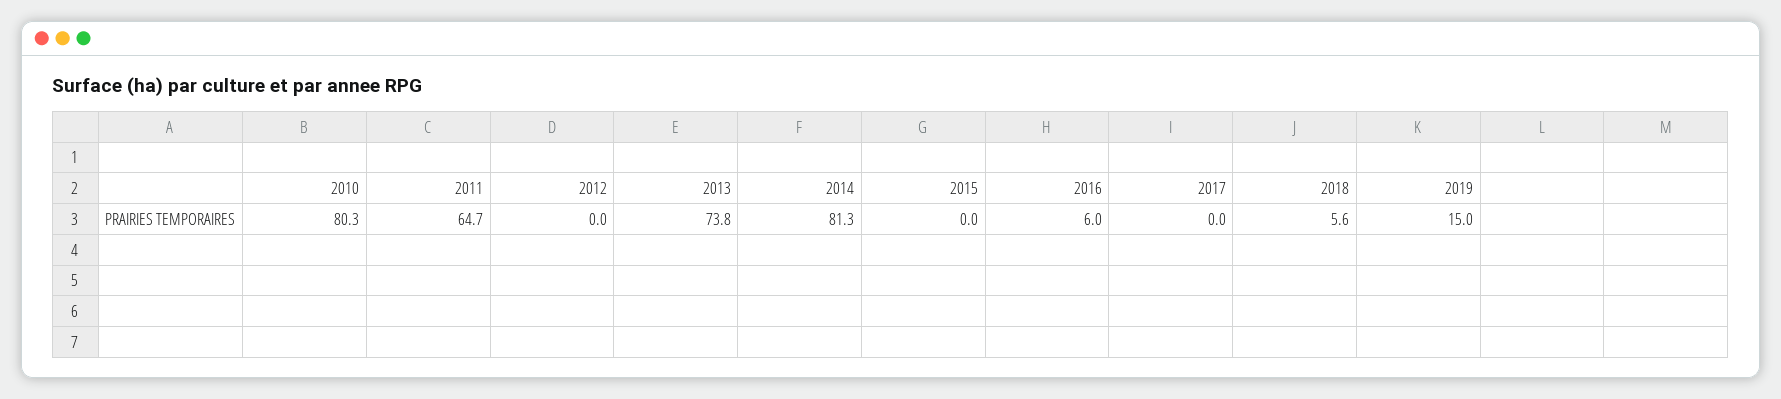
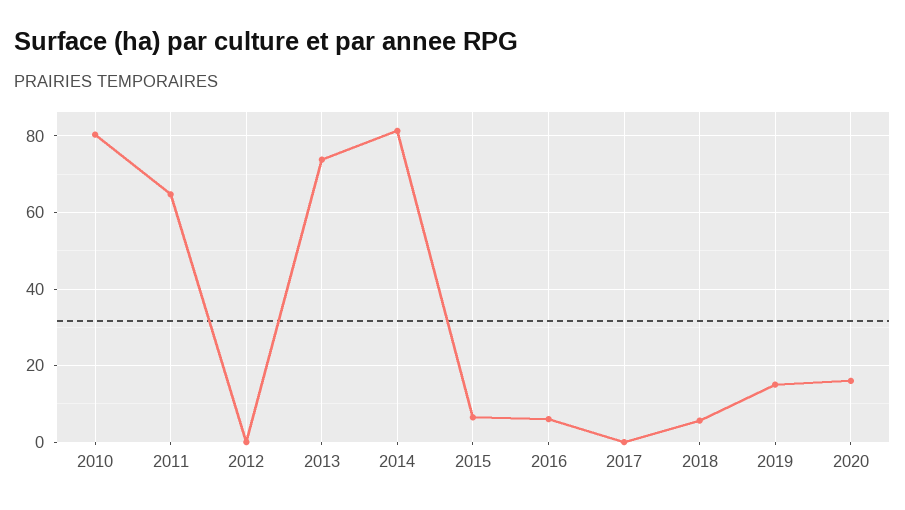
2015: 0 -> 6
2020: none -> 16

